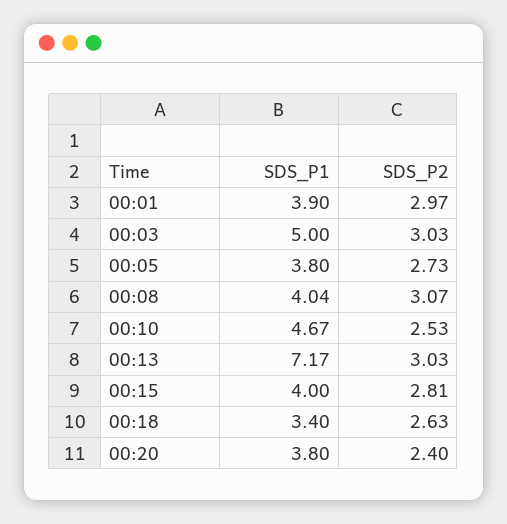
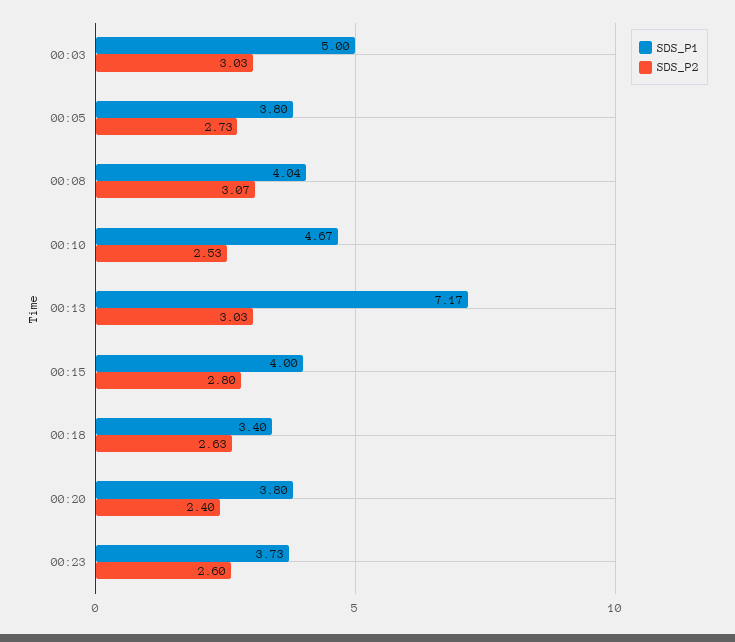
SDS_P1, 00:01: 3.9 -> none
SDS_P2, 00:01: 2.97 -> none
SDS_P2, 00:15: 2.81 -> 2.8
SDS_P1, 00:23: none -> 3.73
SDS_P2, 00:23: none -> 2.6

